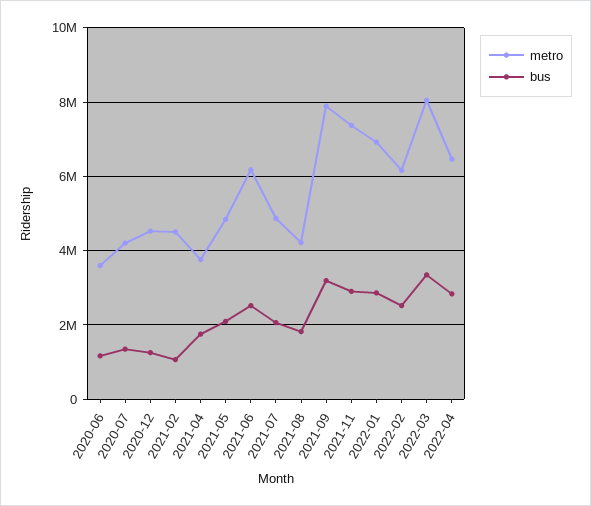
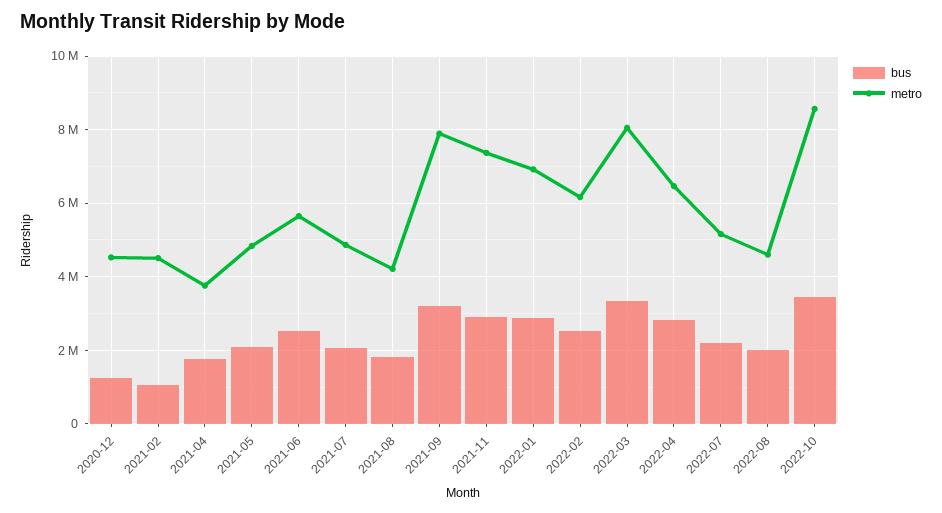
metro, 2020-06: 3600000 -> none
bus, 2020-06: 1200000 -> none
metro, 2020-07: 4200000 -> none
bus, 2020-07: 1400000 -> none
metro, 2021-06: 6200000 -> 5600000
bus, 2022-07: none -> 2200000
metro, 2022-07: none -> 5200000
bus, 2022-08: none -> 2000000
metro, 2022-08: none -> 4600000
bus, 2022-10: none -> 3400000
metro, 2022-10: none -> 8600000

